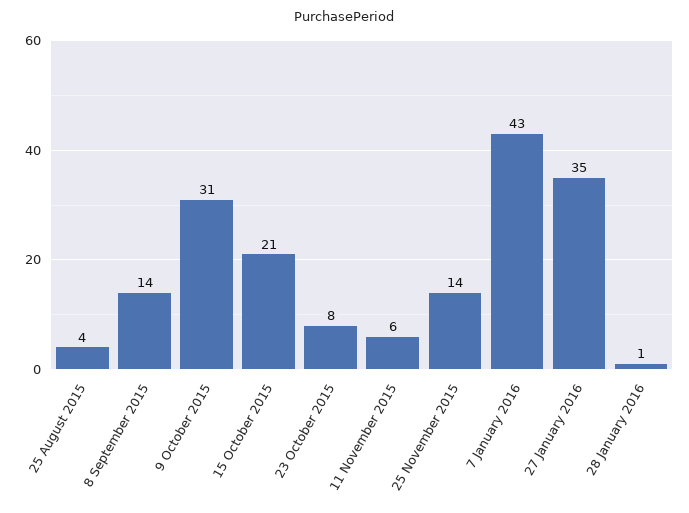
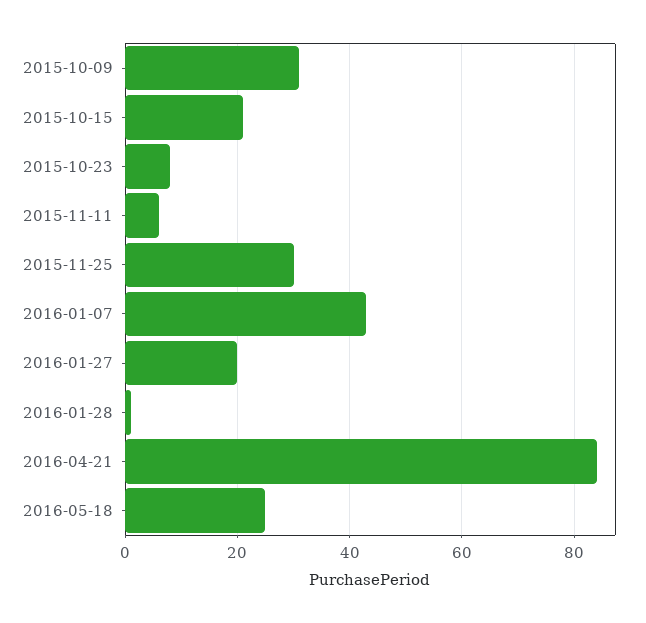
25 August 2015: 4 -> none
8 September 2015: 14 -> none
25 November 2015: 14 -> 30
27 January 2016: 35 -> 20
2016-04-21: none -> 85
2016-05-18: none -> 25

